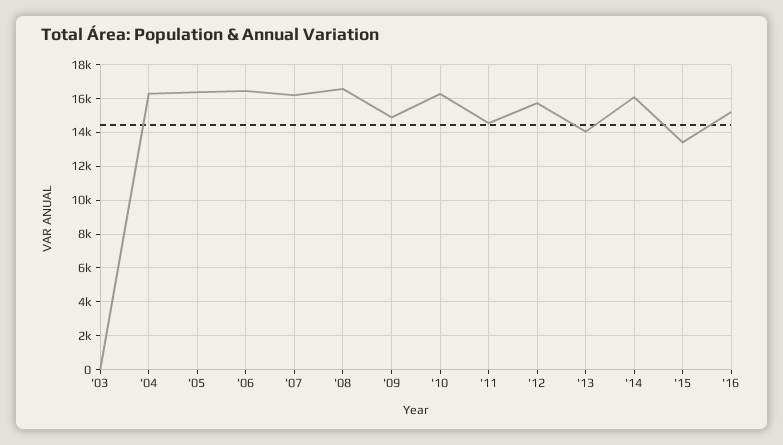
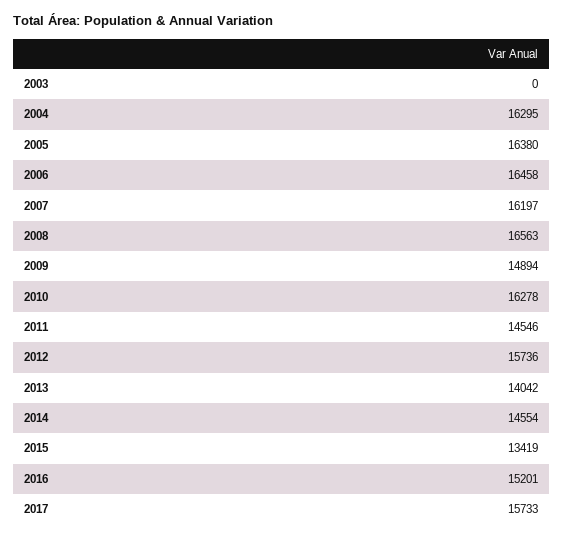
'14: 16000 -> 14554
2017: none -> 15733

